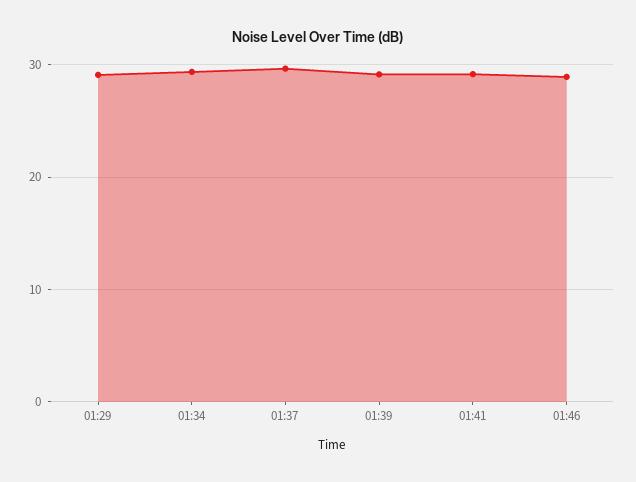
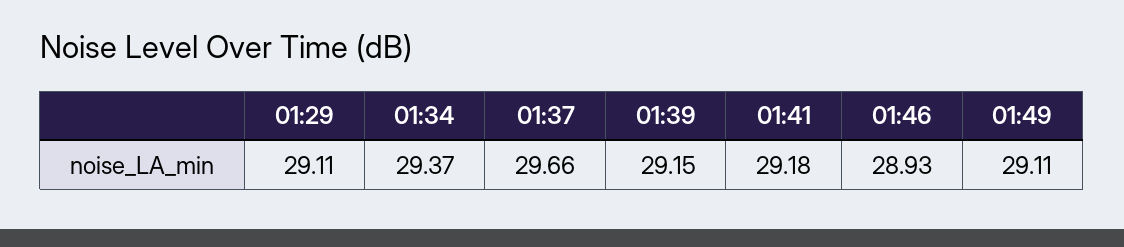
01:49: none -> 29.11

